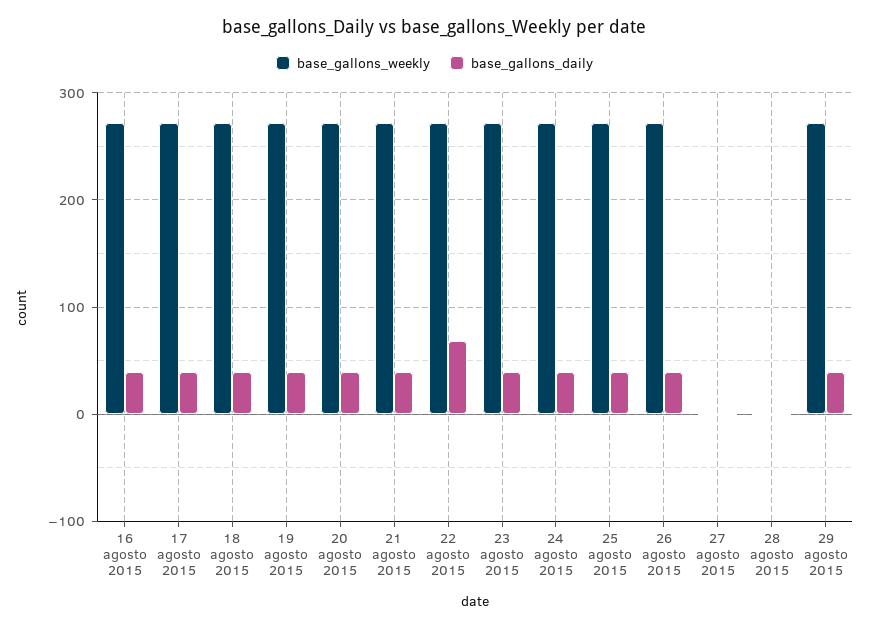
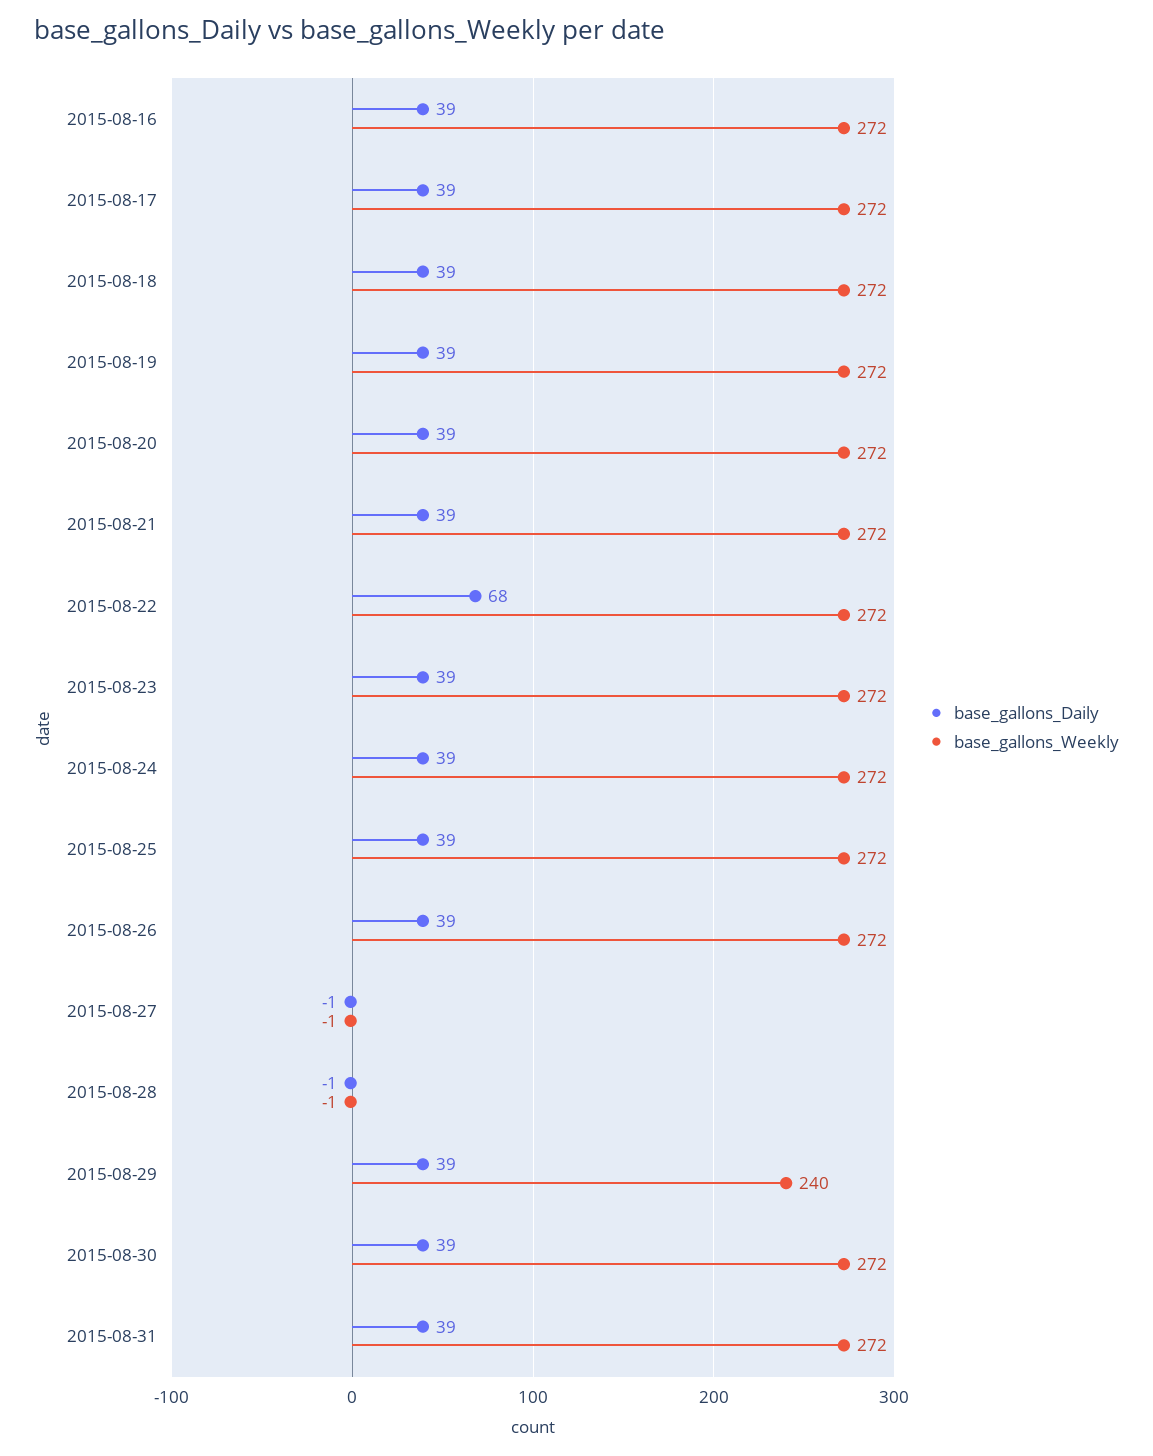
base_gallons_weekly, 29 agosto 2015: 270 -> 240
base_gallons_daily, 2015-08-30: none -> 39
base_gallons_weekly, 2015-08-30: none -> 272
base_gallons_daily, 2015-08-31: none -> 39
base_gallons_weekly, 2015-08-31: none -> 272

